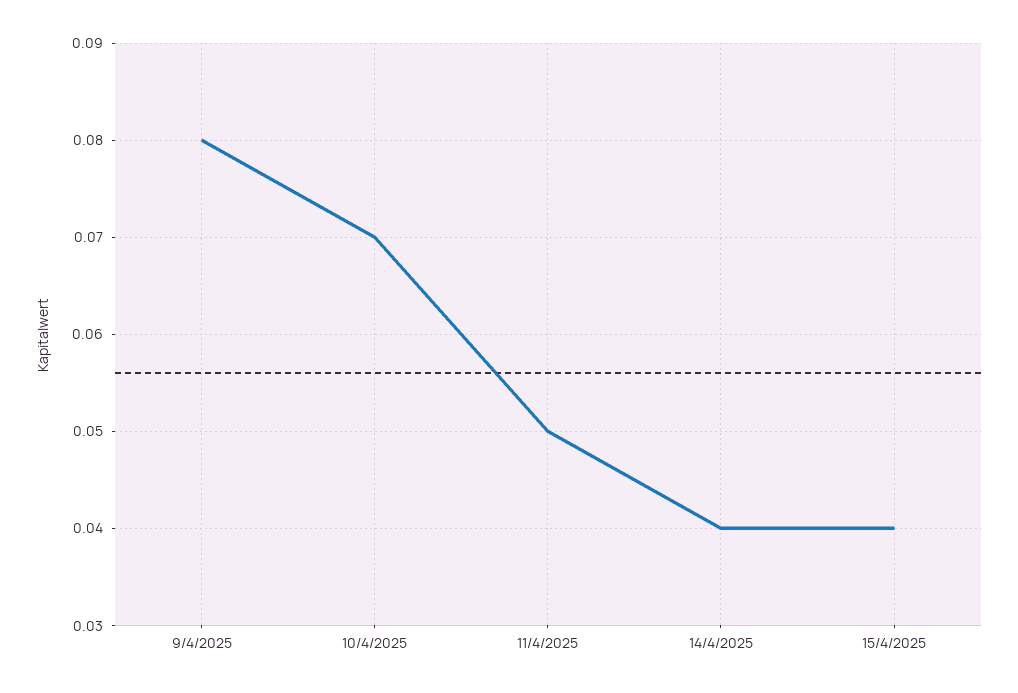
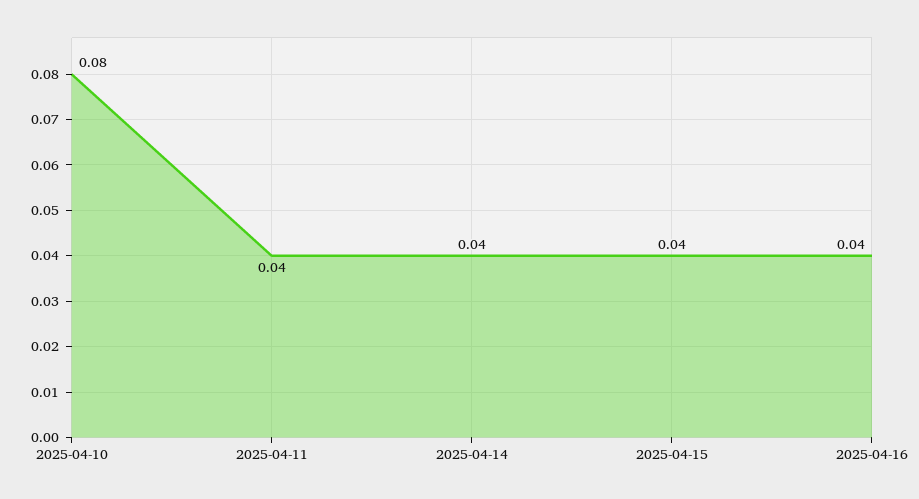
9/4/2025: 0.08 -> none
10/4/2025: 0.07 -> 0.08
11/4/2025: 0.05 -> 0.04
2025-04-16: none -> 0.04

